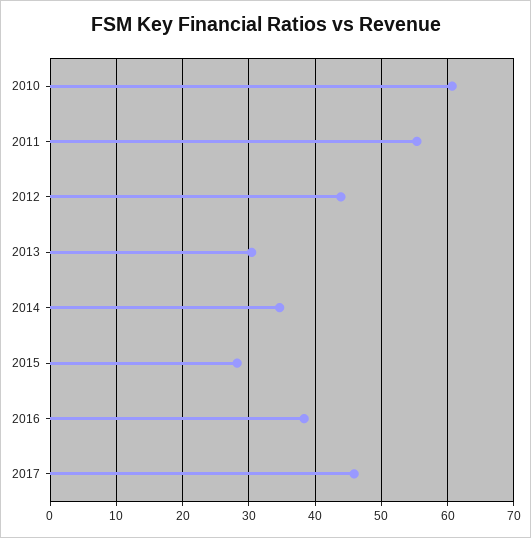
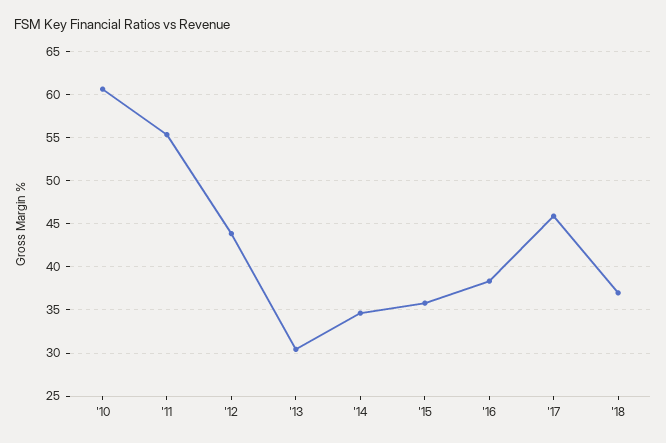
2015: 28 -> 36
'18: none -> 37

